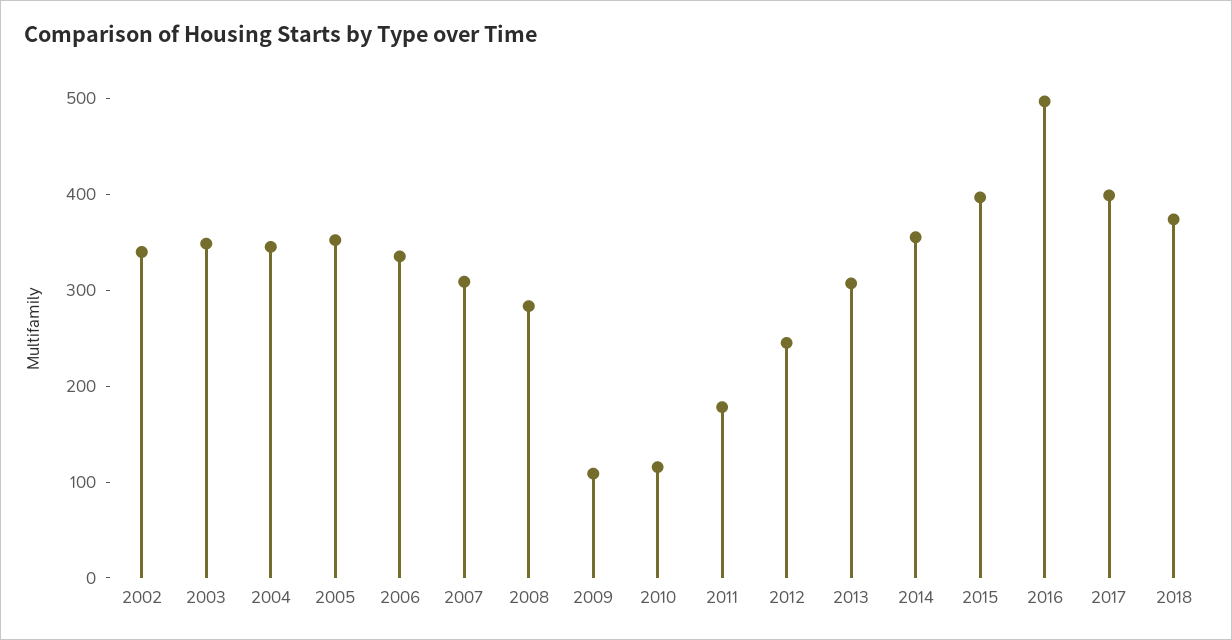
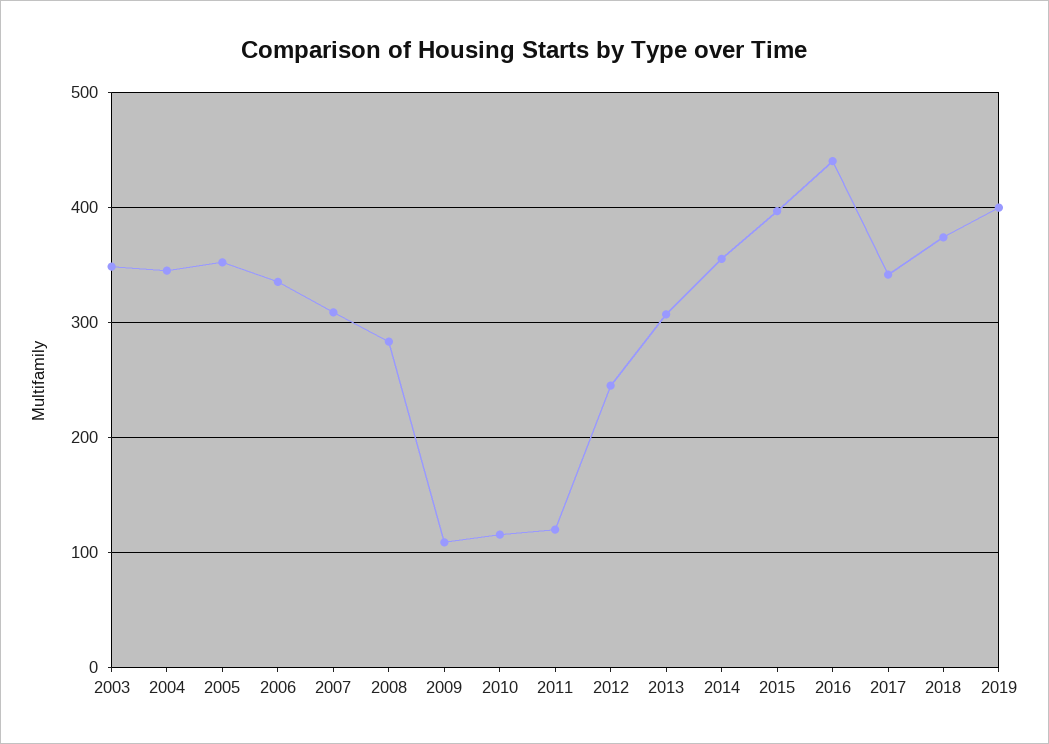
2002: 340 -> none
2011: 180 -> 120
2016: 500 -> 440
2017: 400 -> 340
2019: none -> 400

